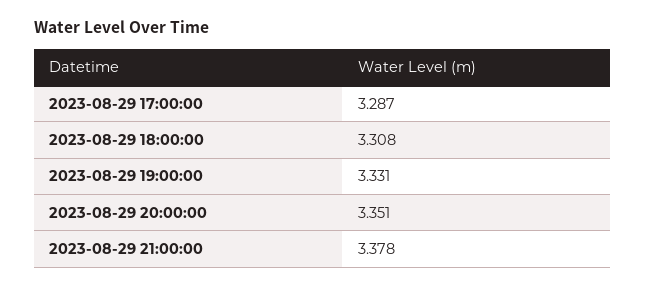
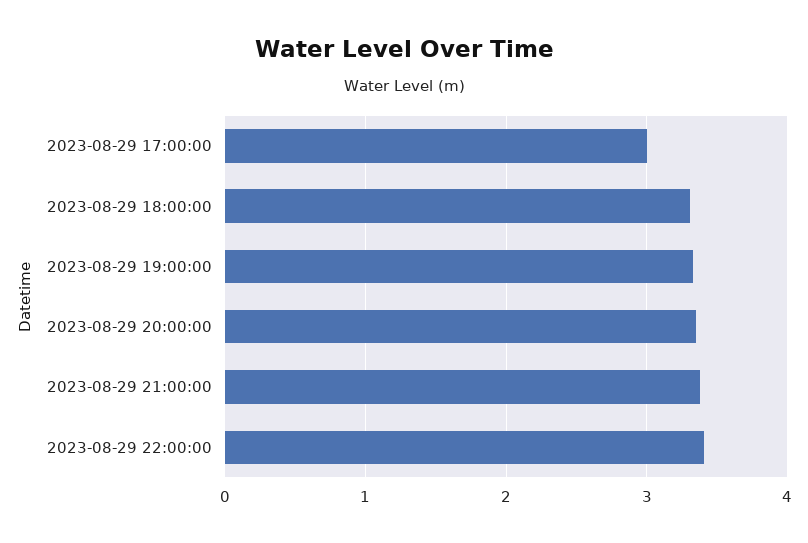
2023-08-29 17:00:00: 3.287 -> 3
2023-08-29 22:00:00: none -> 3.4

